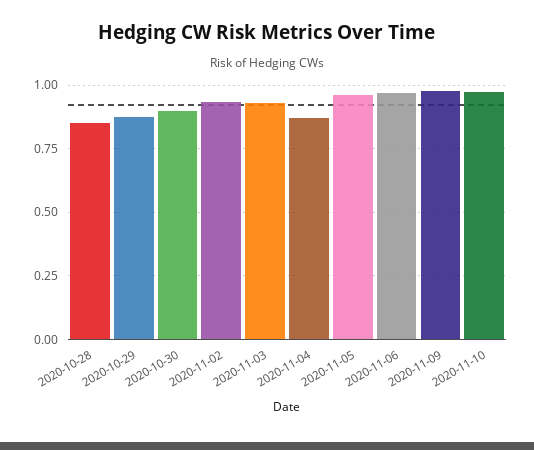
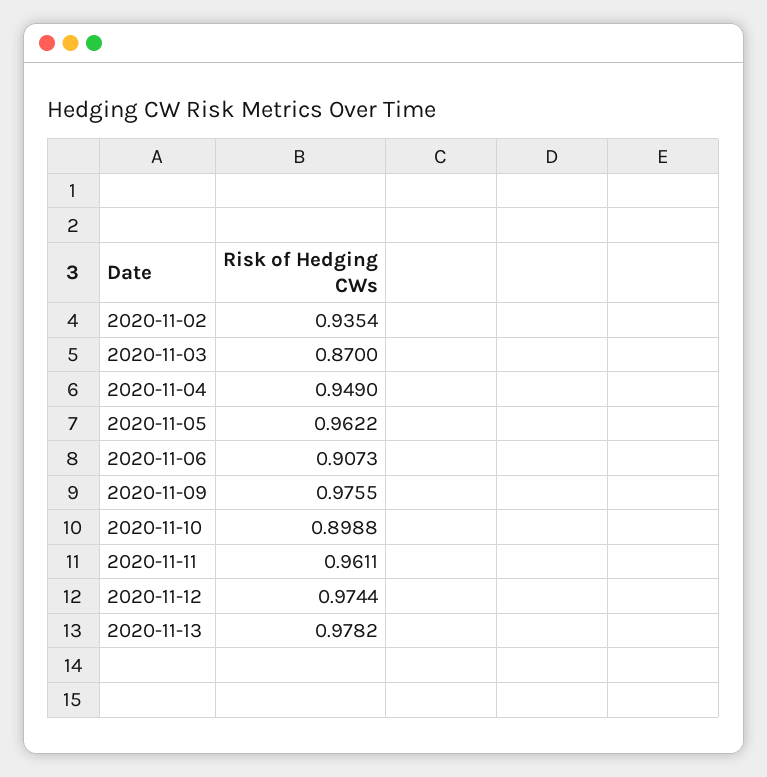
2020-10-28: 0.85 -> none
2020-10-29: 0.875 -> none
2020-10-30: 0.9 -> none
2020-11-03: 0.925 -> 0.87
2020-11-04: 0.875 -> 0.949
2020-11-06: 0.975 -> 0.9073
2020-11-10: 0.975 -> 0.8988
2020-11-11: none -> 0.9611
2020-11-12: none -> 0.9744
2020-11-13: none -> 0.9782

